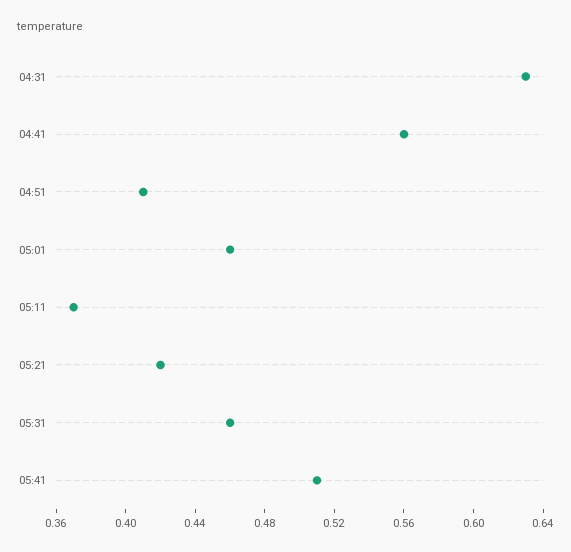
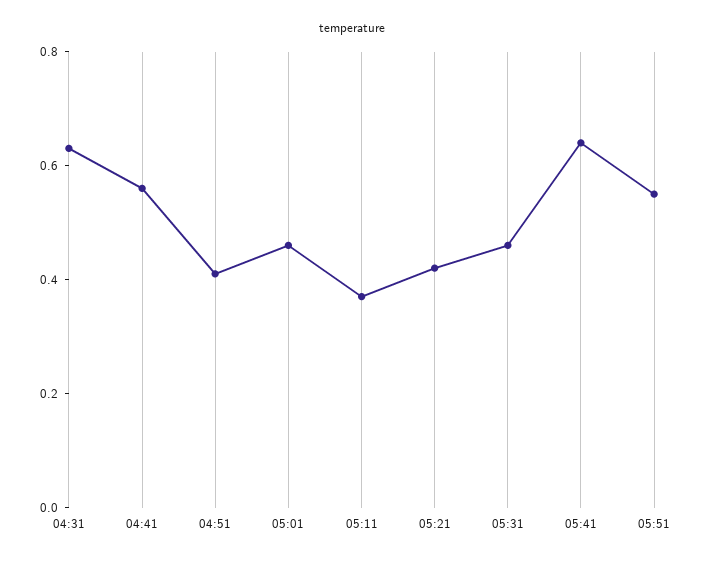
05:41: 0.51 -> 0.65
05:51: none -> 0.55

